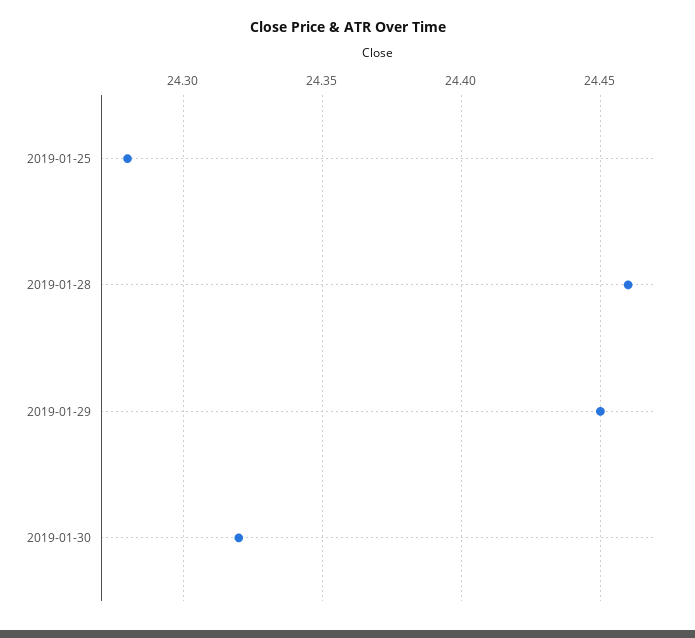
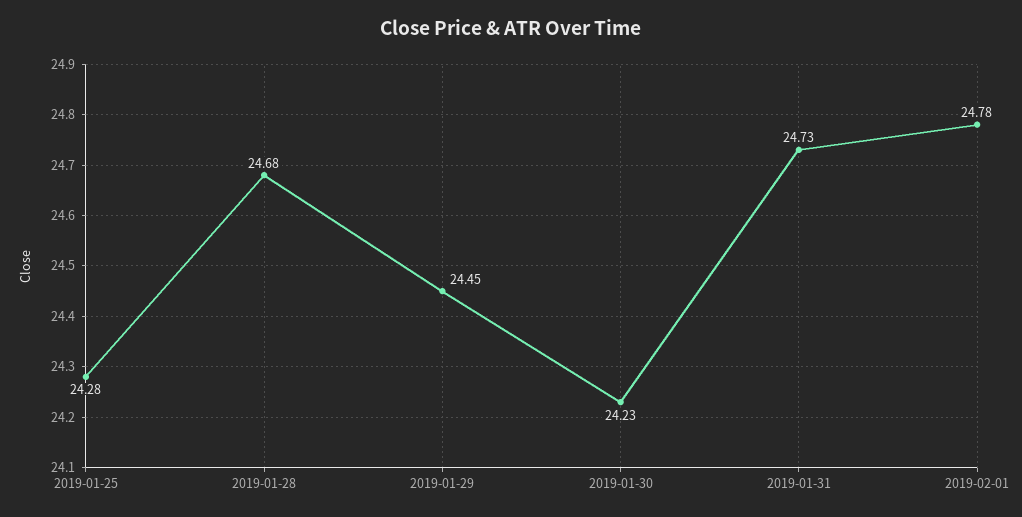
2019-01-28: 24.46 -> 24.68
2019-01-30: 24.32 -> 24.23
2019-01-31: none -> 24.73
2019-02-01: none -> 24.78

